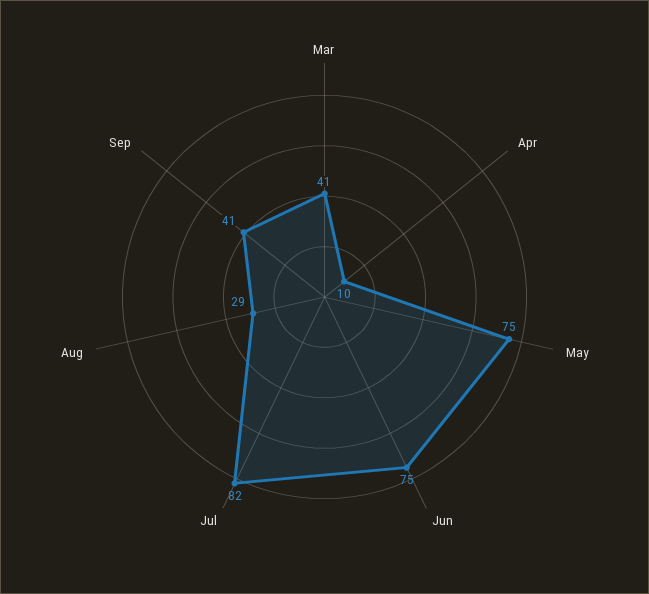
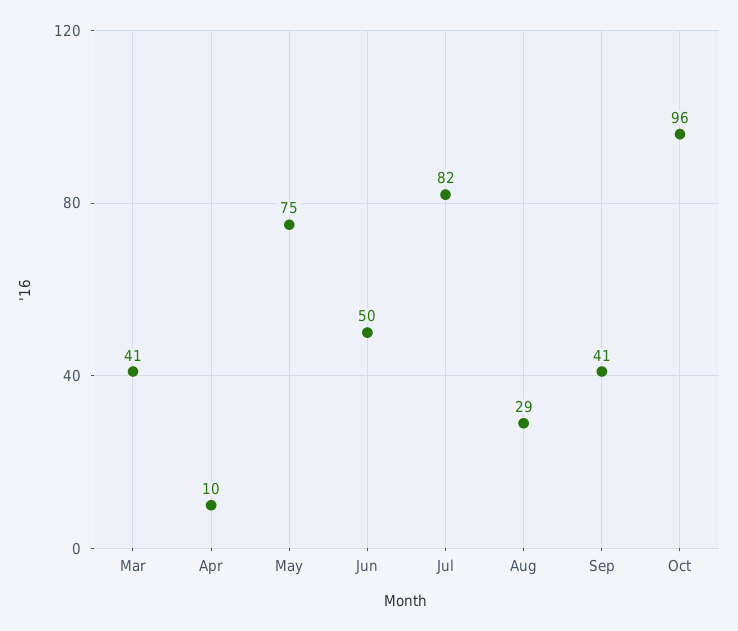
Jun: 75 -> 50
Oct: none -> 96

